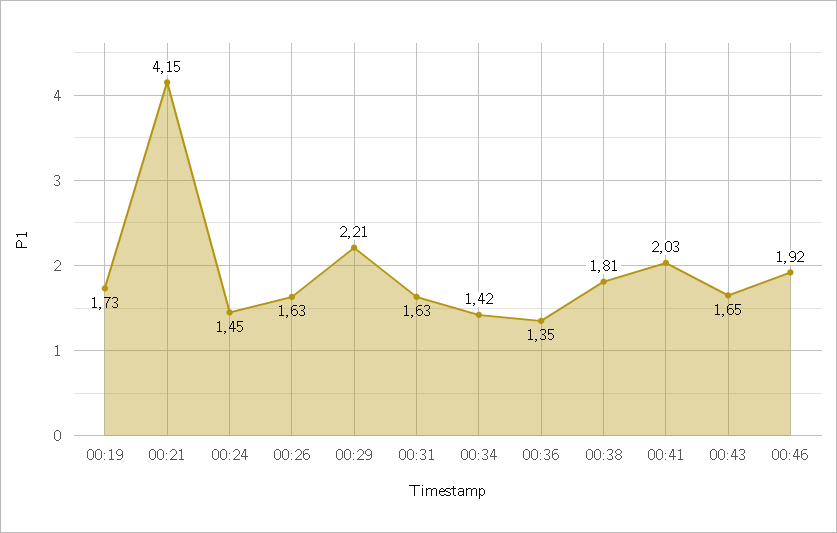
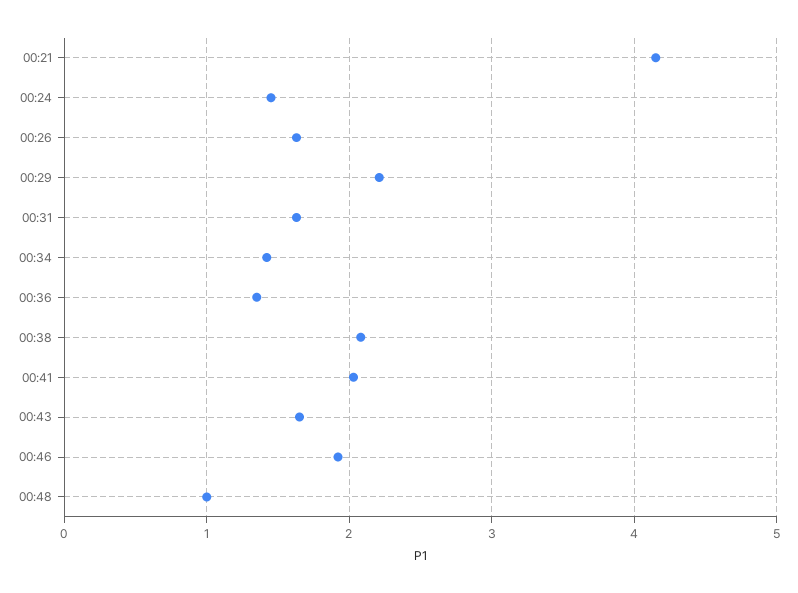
00:19: 1.73 -> none
00:38: 1.81 -> 2.1
00:48: none -> 1

